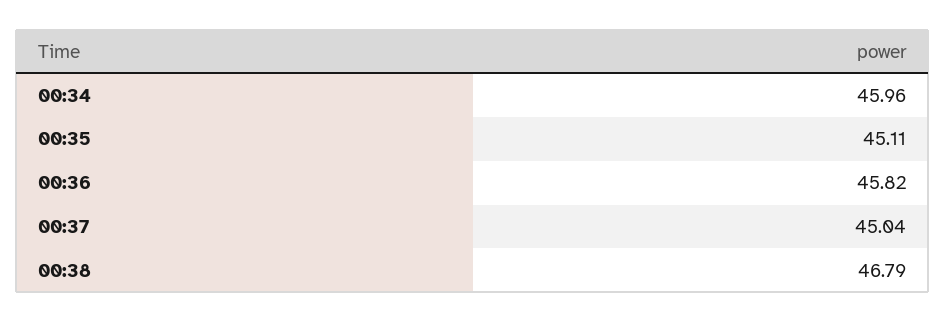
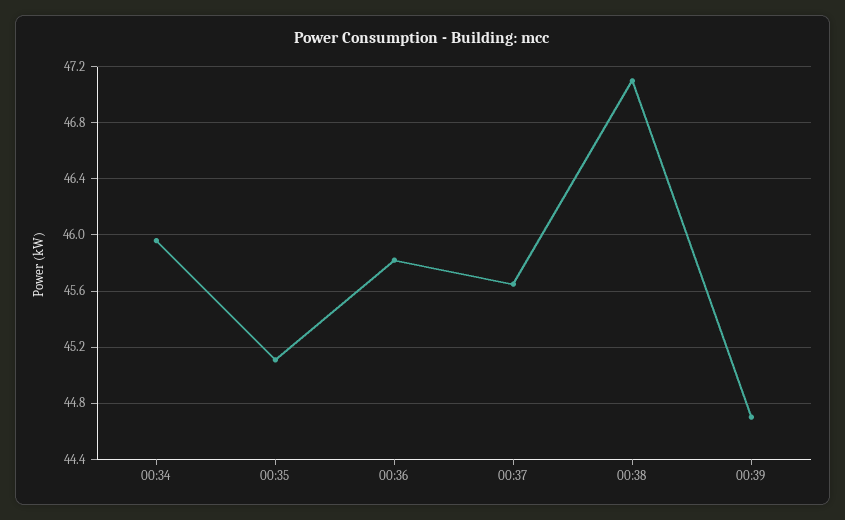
00:37: 45.04 -> 45.65
00:38: 46.79 -> 47.1
00:39: none -> 44.7

